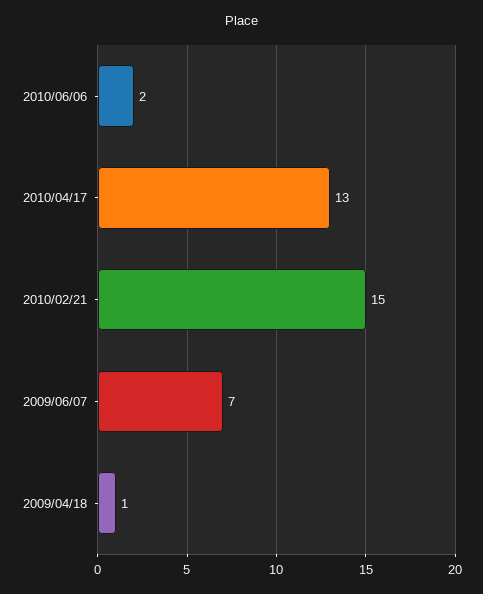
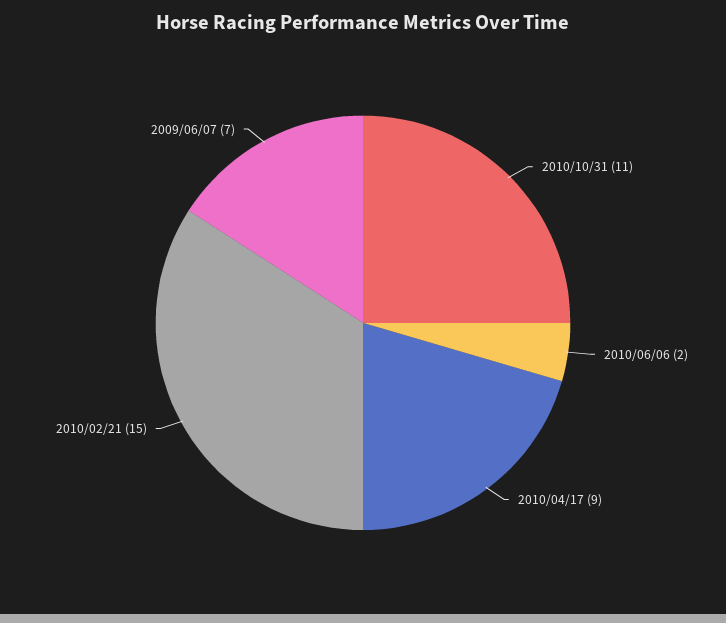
2010/04/17: 13 -> 9
2009/04/18: 1 -> none
2010/10/31: none -> 11

